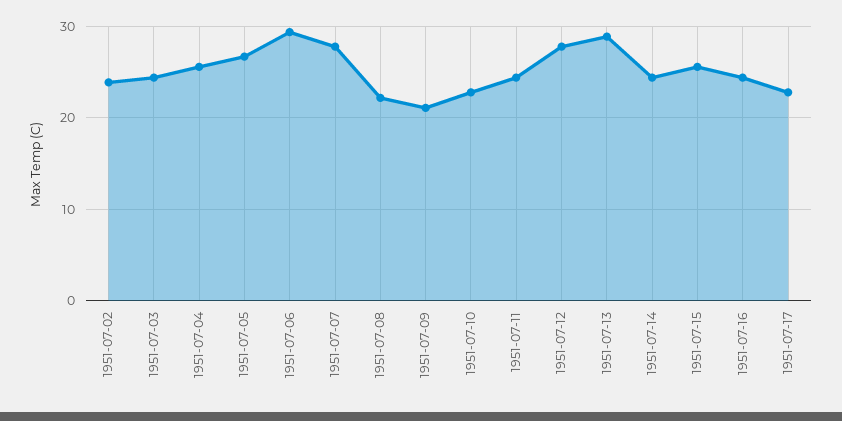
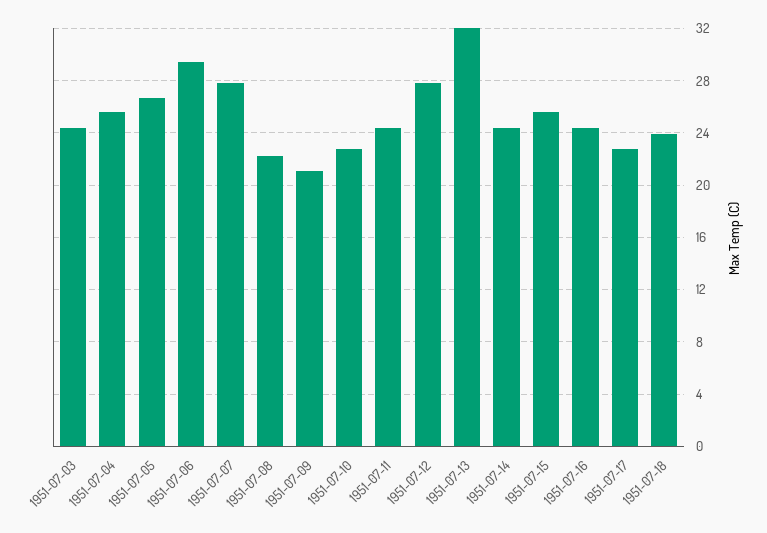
1951-07-02: 24 -> none
1951-07-13: 29 -> 32
1951-07-18: none -> 24

